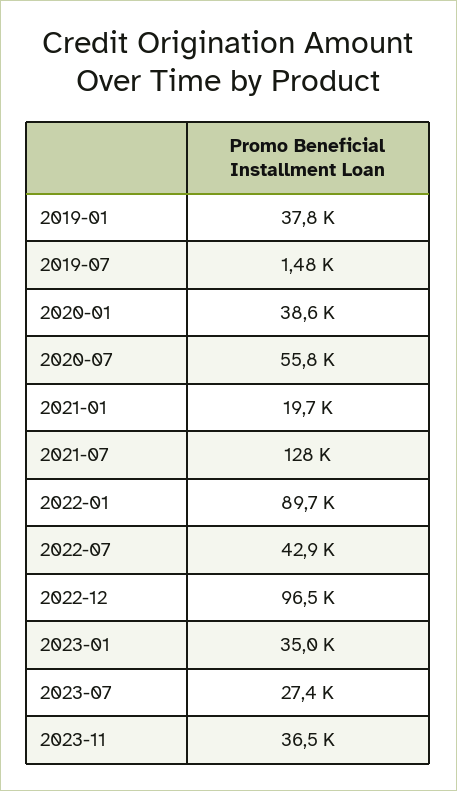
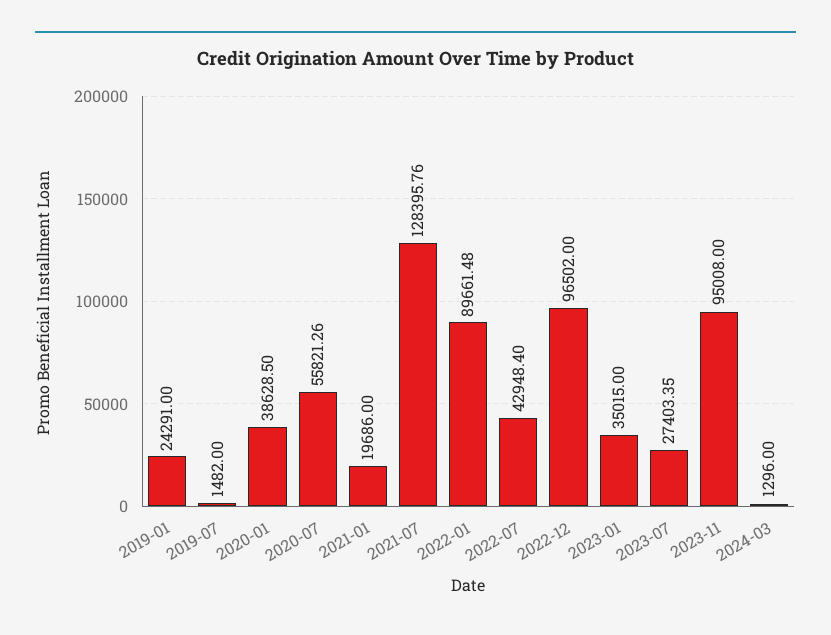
2019-01: 37800 -> 24291
2023-11: 36500 -> 95008
2024-03: none -> 1296

